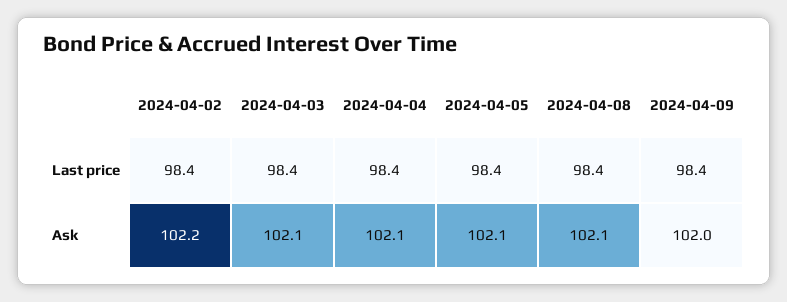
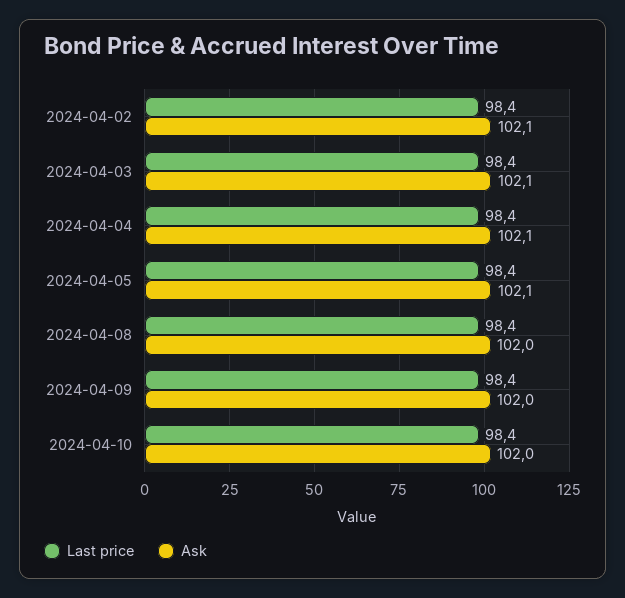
Ask, 2024-04-02: 102.2 -> 102.1
Ask, 2024-04-08: 102.1 -> 102
Last price, 2024-04-10: none -> 98.4
Ask, 2024-04-10: none -> 102

